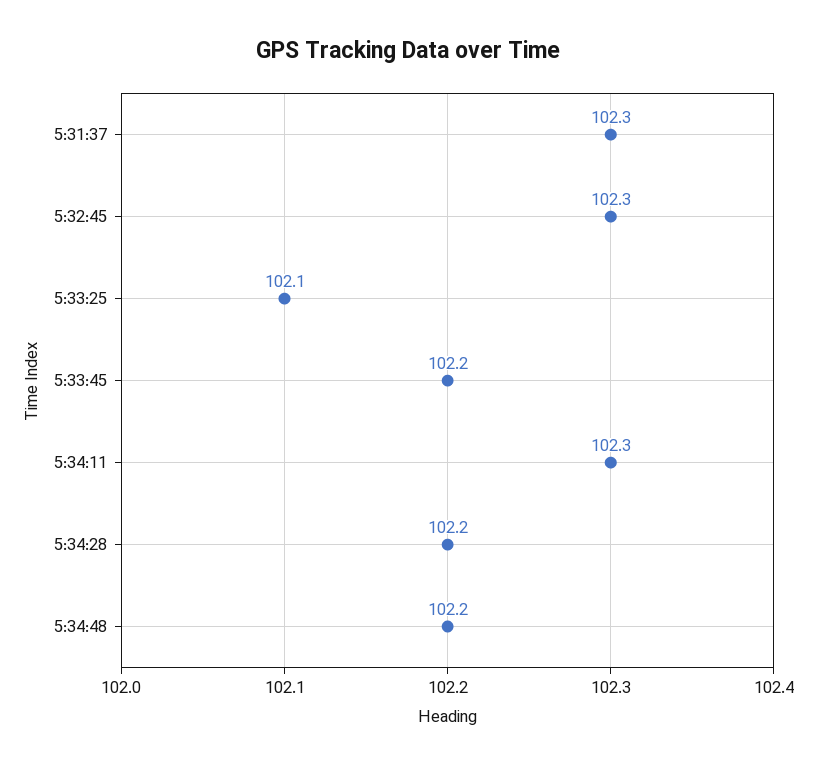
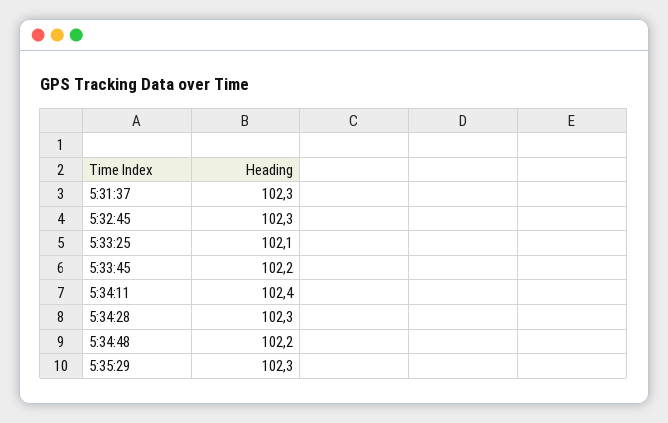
5:34:11: 102.3 -> 102.4
5:34:28: 102.2 -> 102.3
5:35:29: none -> 102.3

